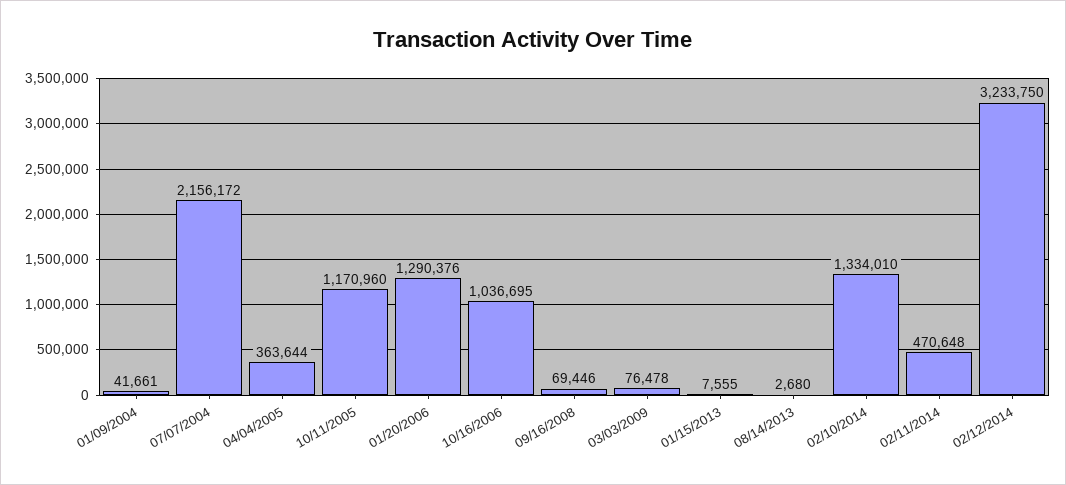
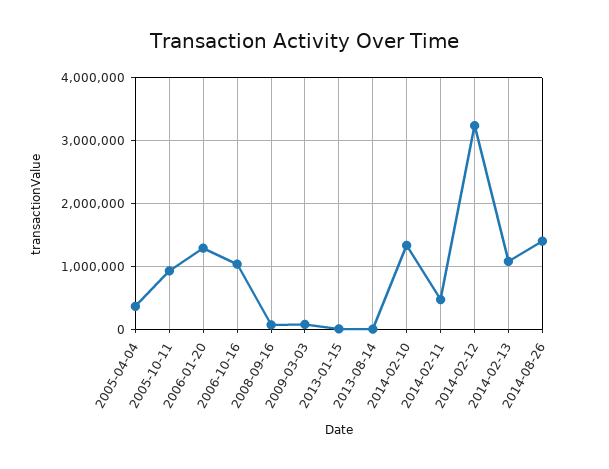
01/09/2004: 41661 -> none
07/07/2004: 2156172 -> none
10/11/2005: 1170960 -> 900000
2014-02-13: none -> 1100000
2014-08-26: none -> 1400000

